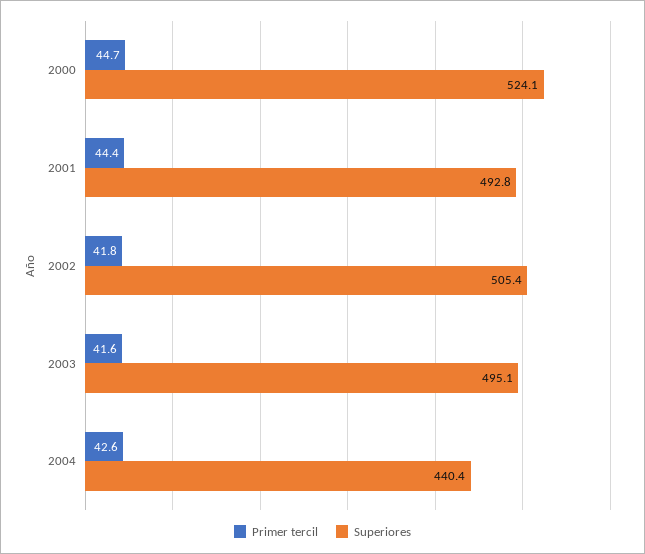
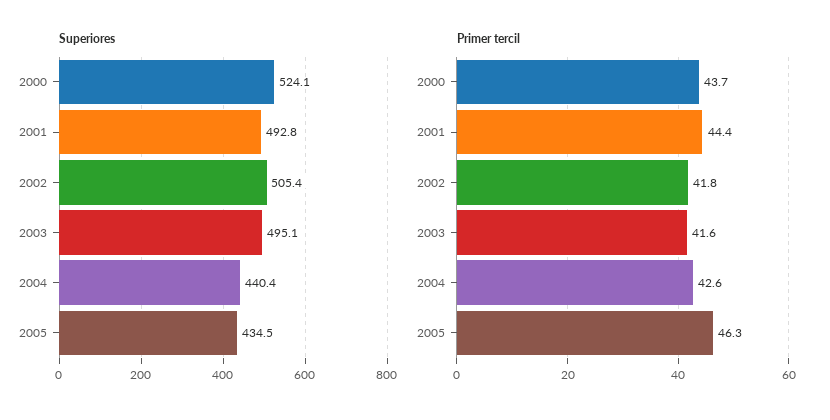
Primer tercil, 2000: 44.7 -> 43.7
Superiores, 2005: none -> 434.5
Primer tercil, 2005: none -> 46.3

